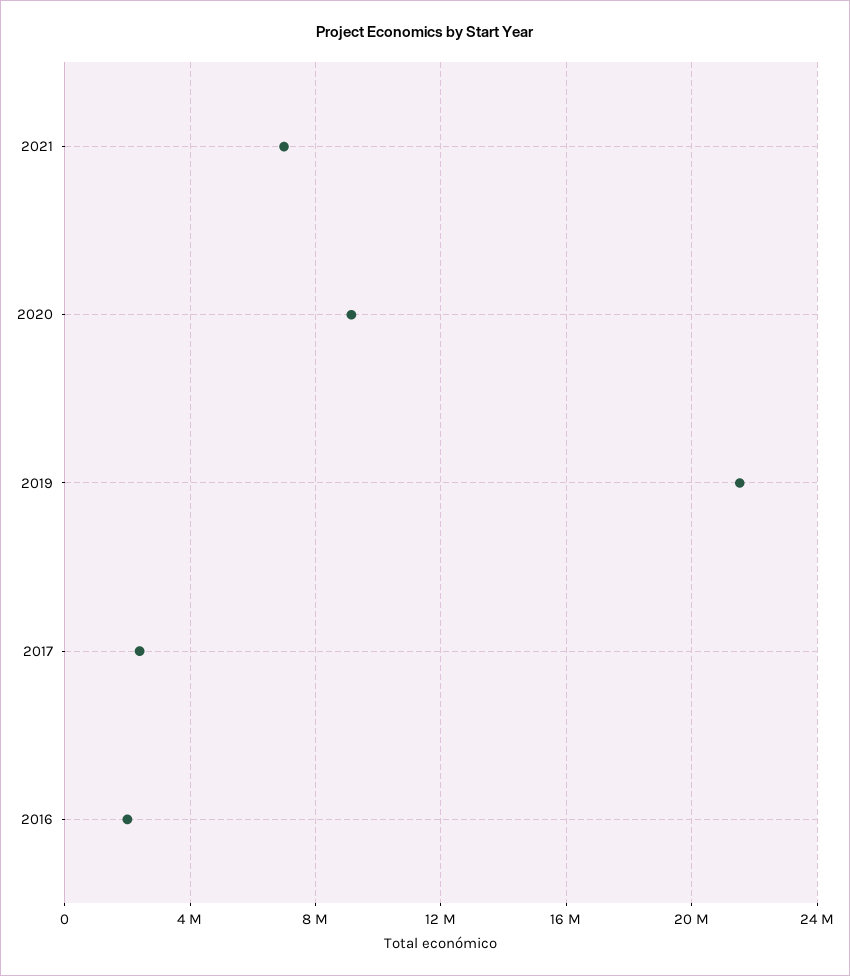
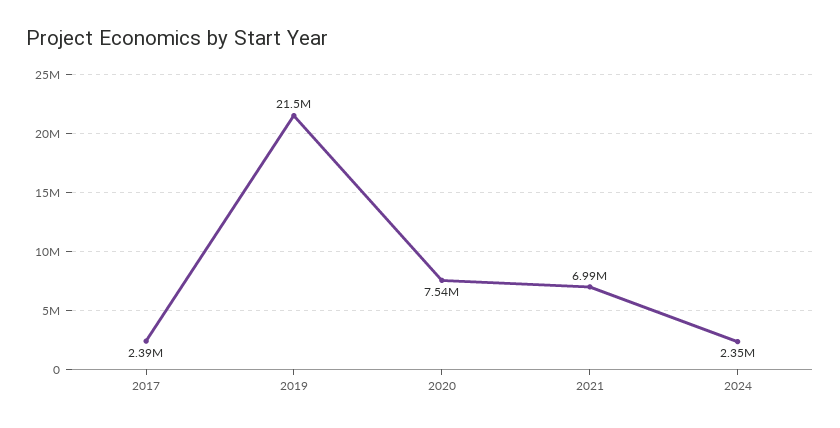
2020: 9000000 -> 7540000
2016: 2000000 -> none
2024: none -> 2350000

